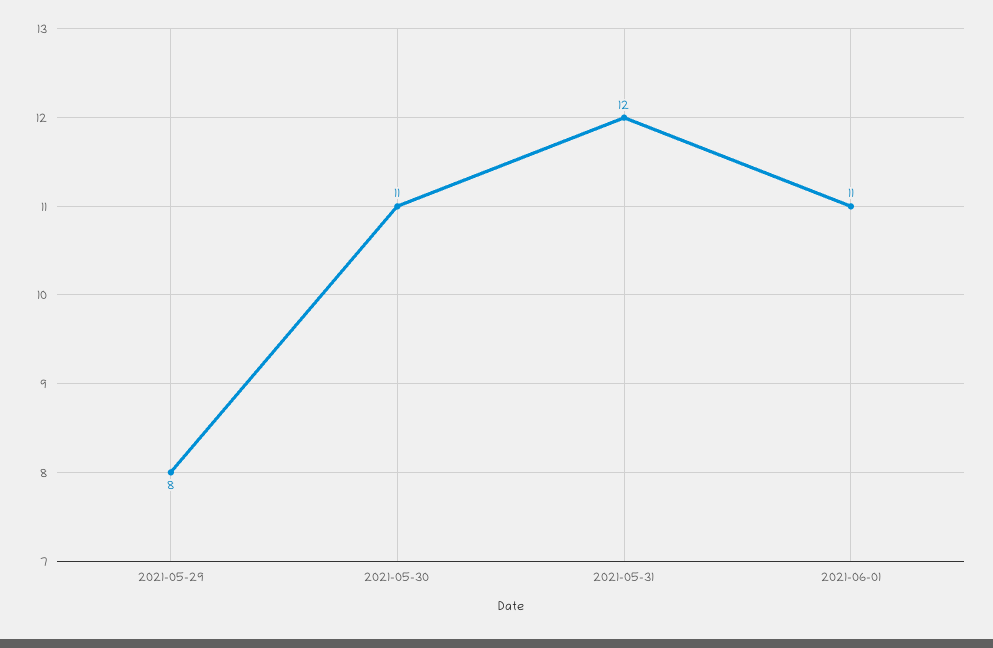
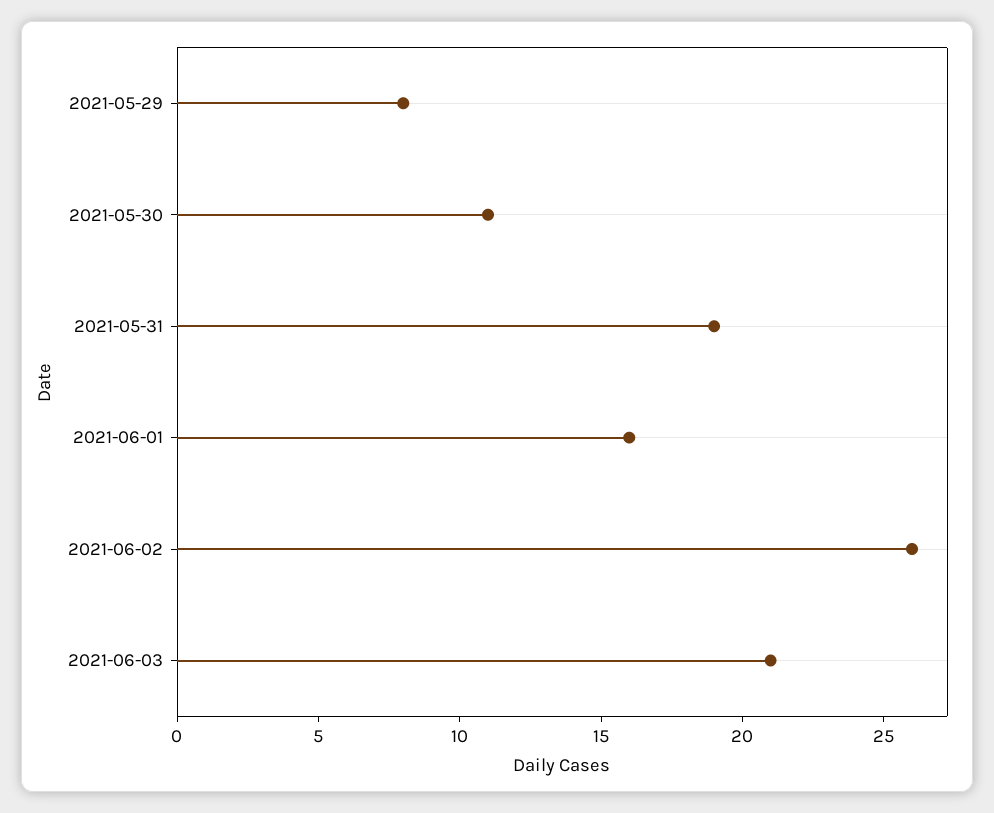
2021-05-31: 12 -> 19
2021-06-01: 11 -> 16
2021-06-02: none -> 26
2021-06-03: none -> 21

